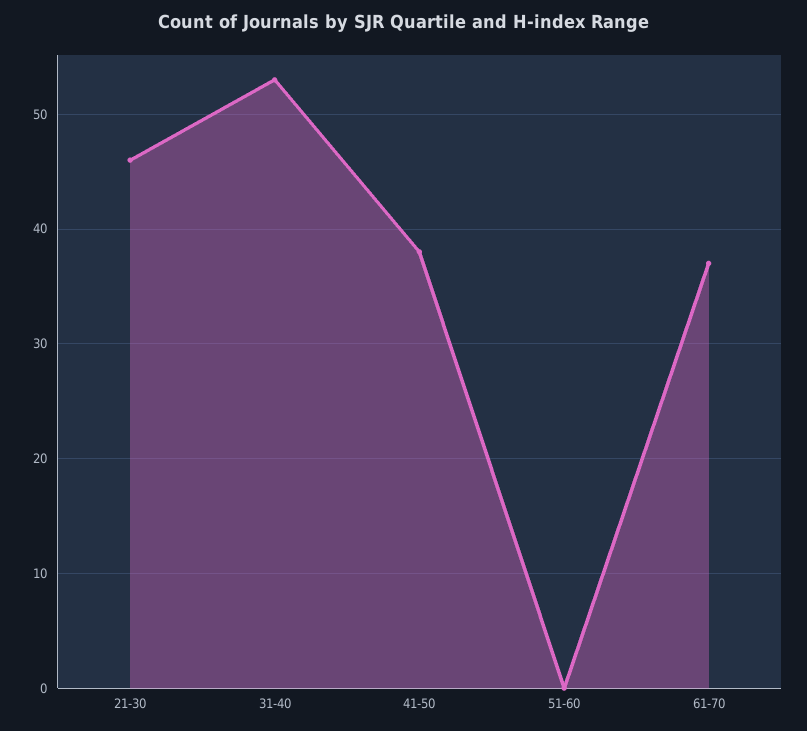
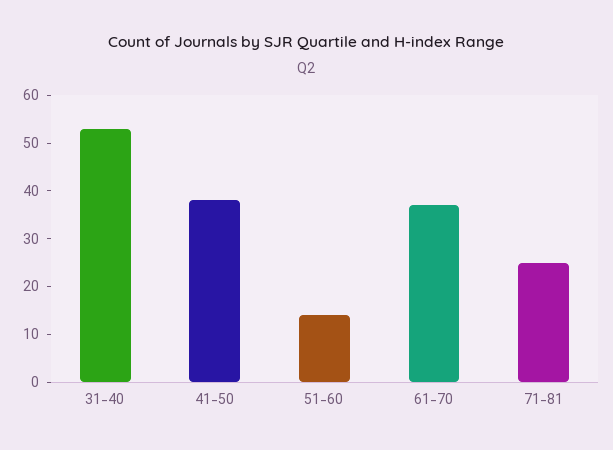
21-30: 46 -> none
51-60: 0 -> 15
71-81: none -> 25

